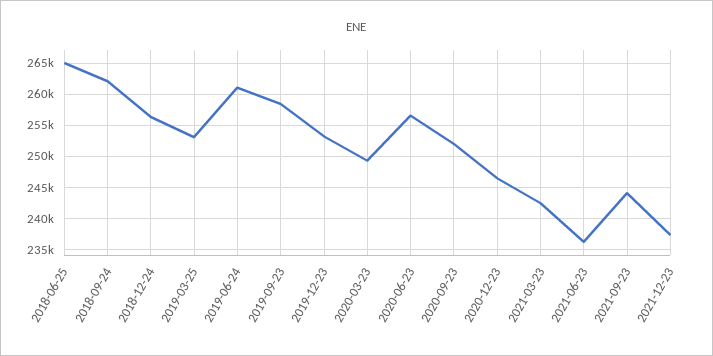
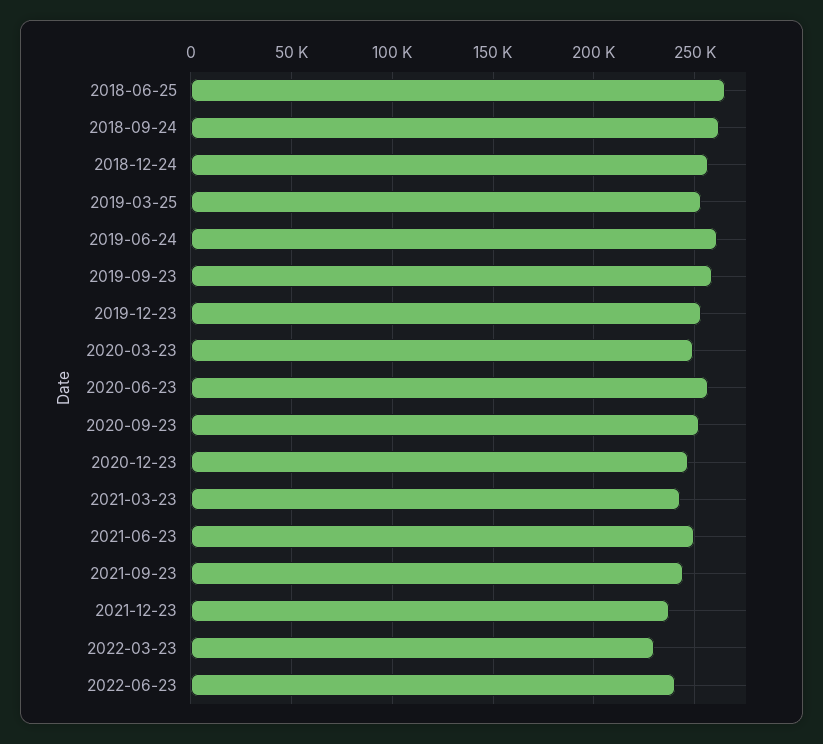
2021-06-23: 236000 -> 250000
2022-03-23: none -> 230000
2022-06-23: none -> 240000

